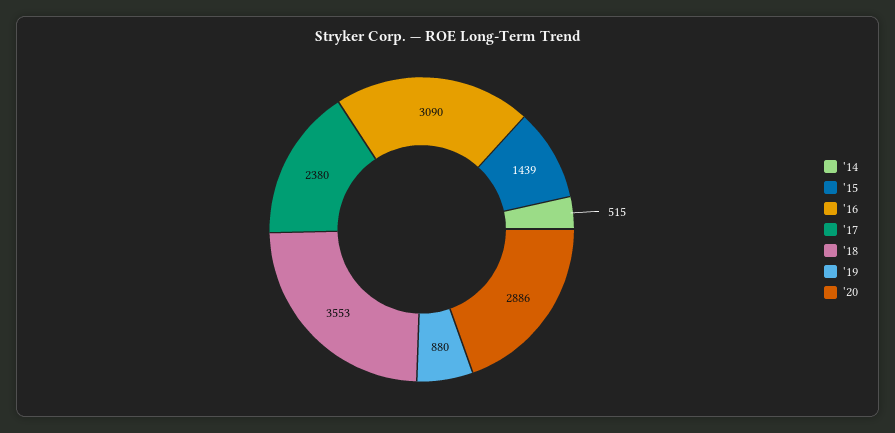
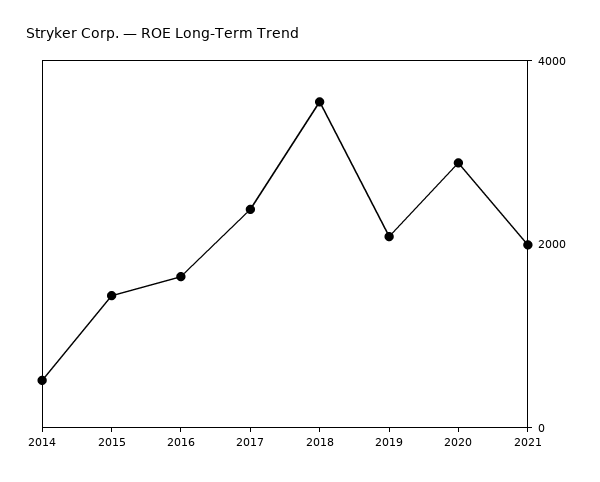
'16: 3090 -> 1500
'19: 880 -> 2000
2021: none -> 2000

